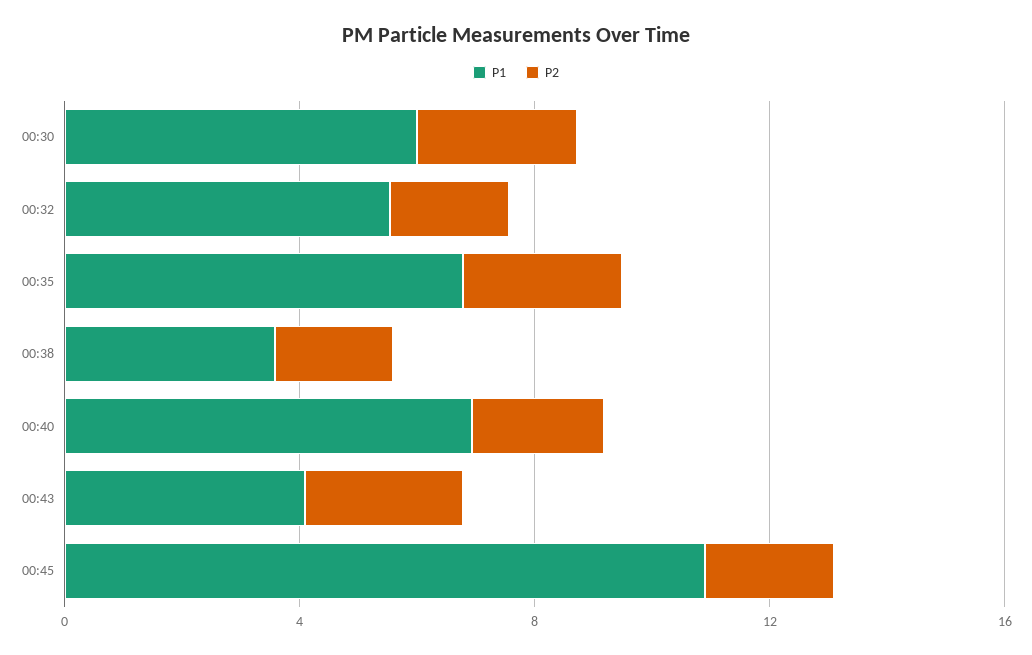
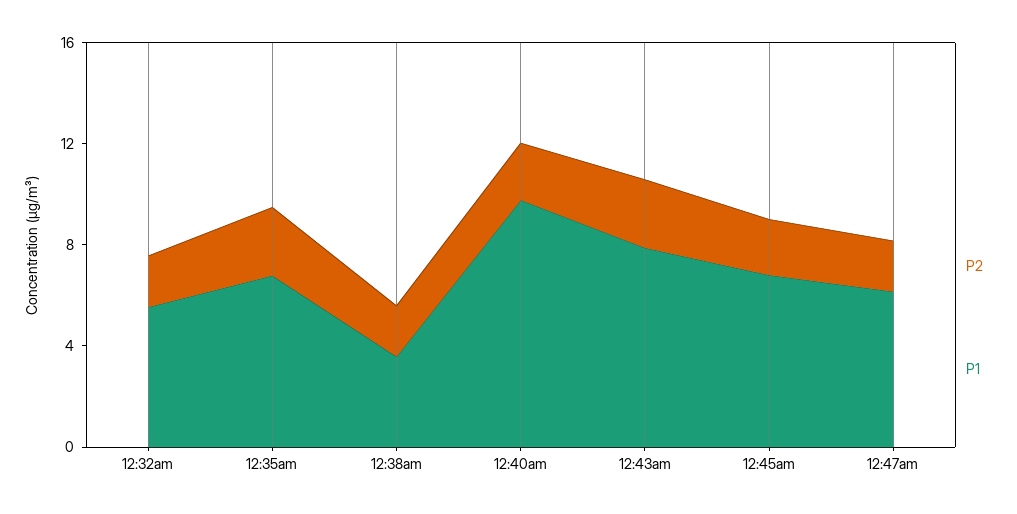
P1, 00:30: 6 -> none
P2, 00:30: 3 -> none
P1, 00:40: 7 -> 10
P1, 00:43: 4 -> 8
P1, 00:45: 11 -> 7
P2, 12:47am: none -> 2
P1, 12:47am: none -> 6

